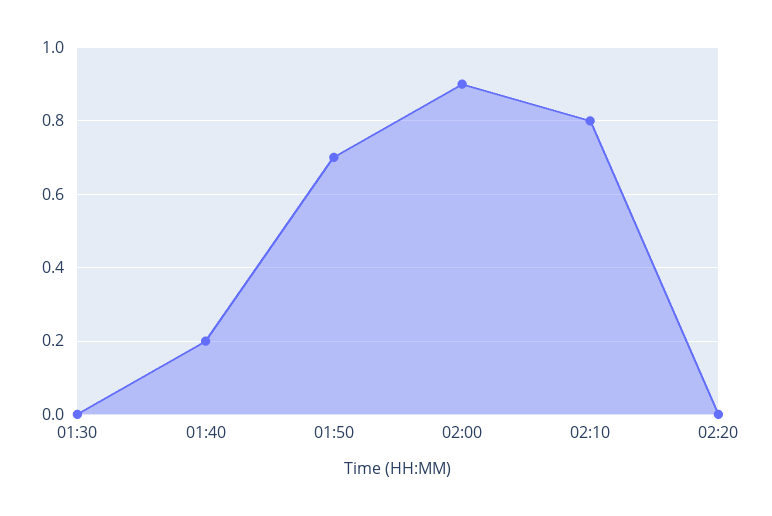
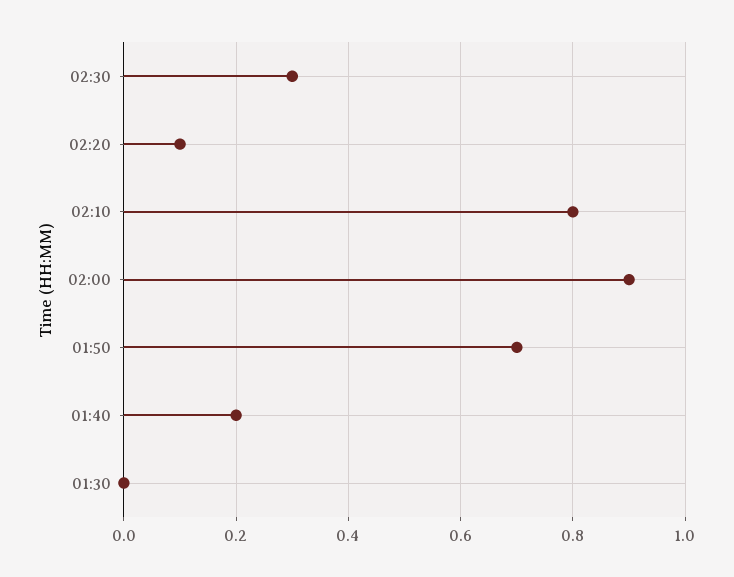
02:20: 0 -> 0.1
02:30: none -> 0.3

